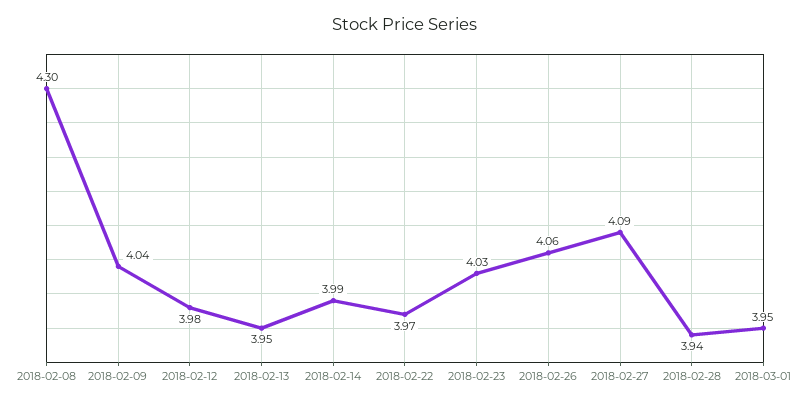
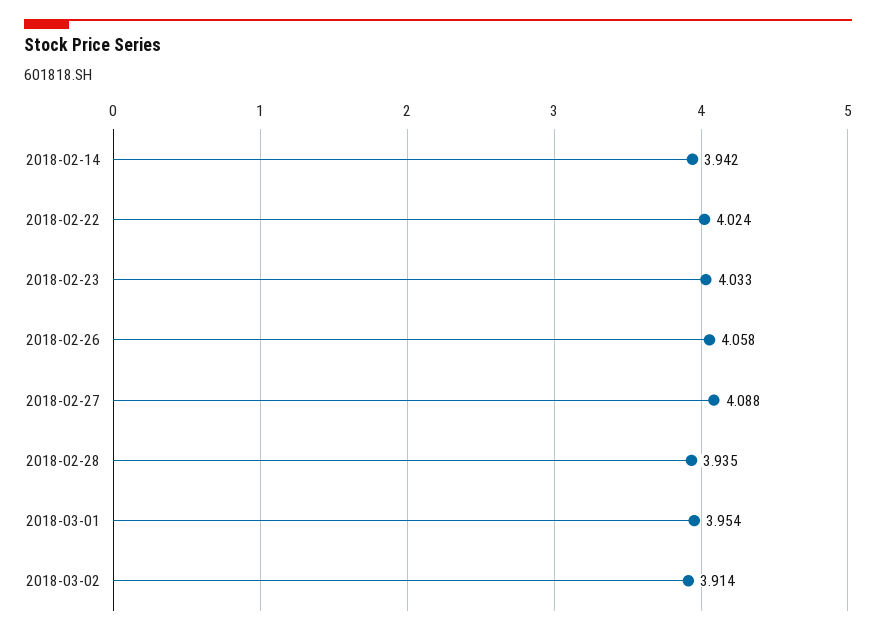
2018-02-08: 4.3 -> none
2018-02-09: 4.04 -> none
2018-02-12: 3.98 -> none
2018-02-13: 3.95 -> none
2018-02-14: 3.99 -> 3.942
2018-02-22: 3.97 -> 4.024
2018-03-02: none -> 3.914

